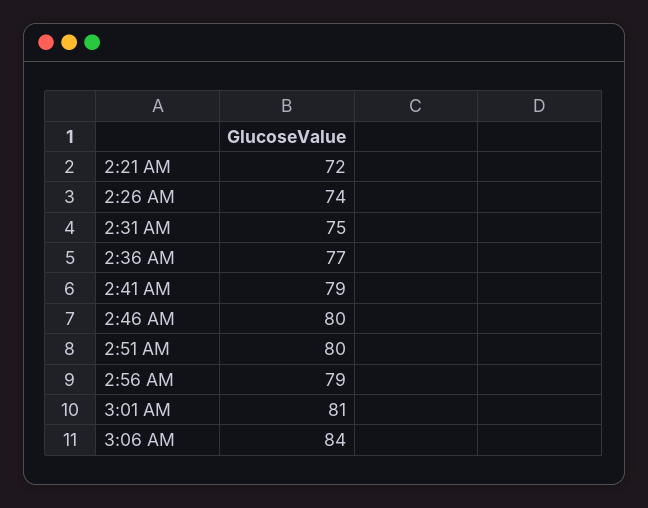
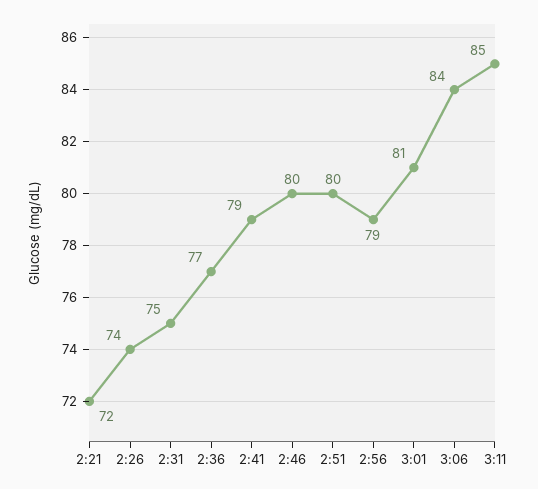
3:11: none -> 85

